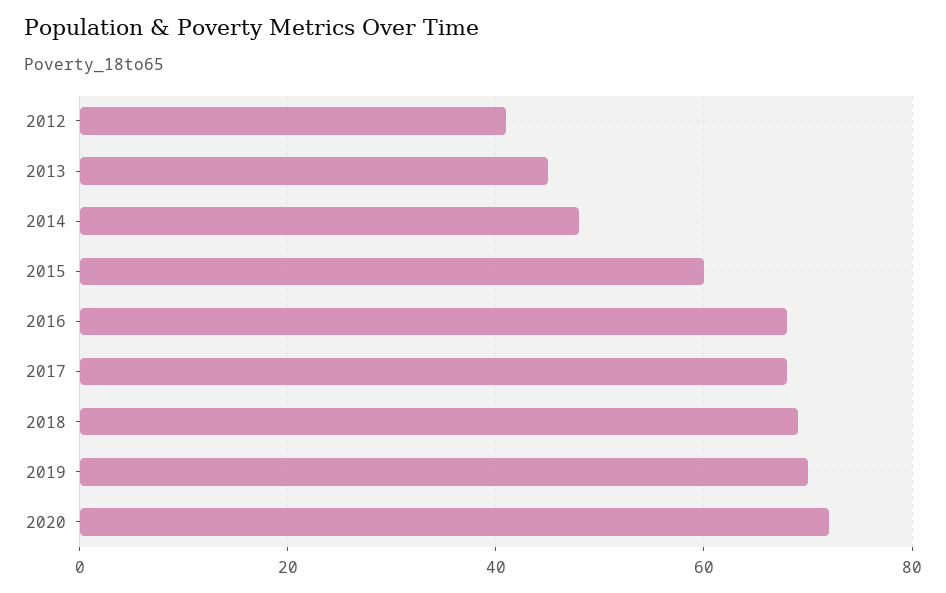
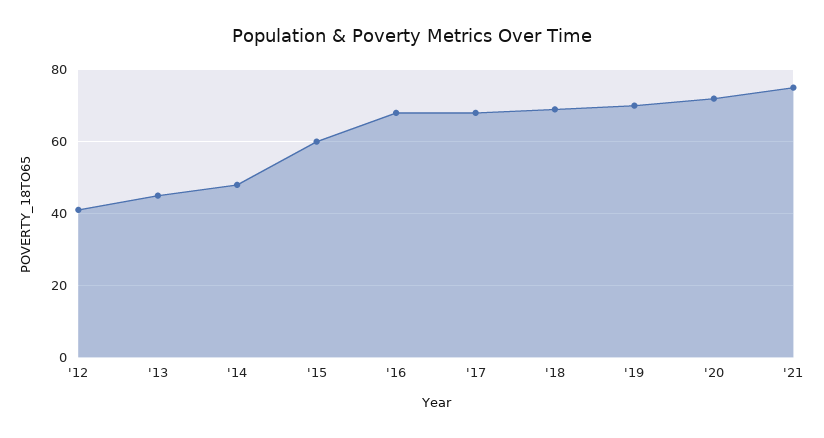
'21: none -> 75

